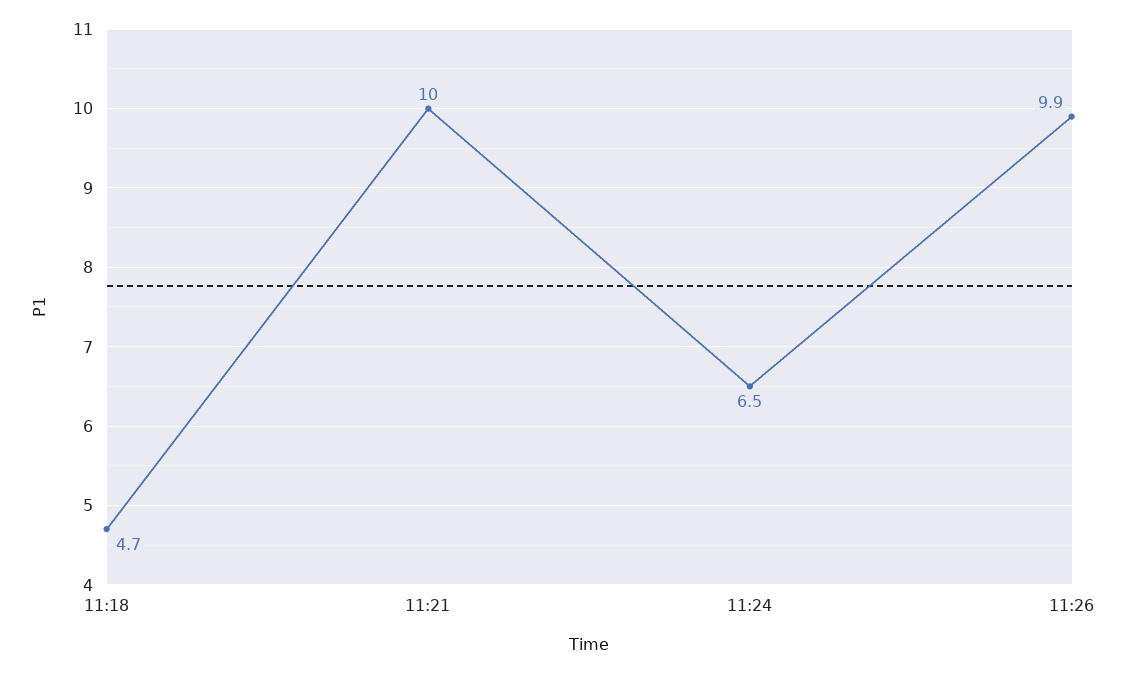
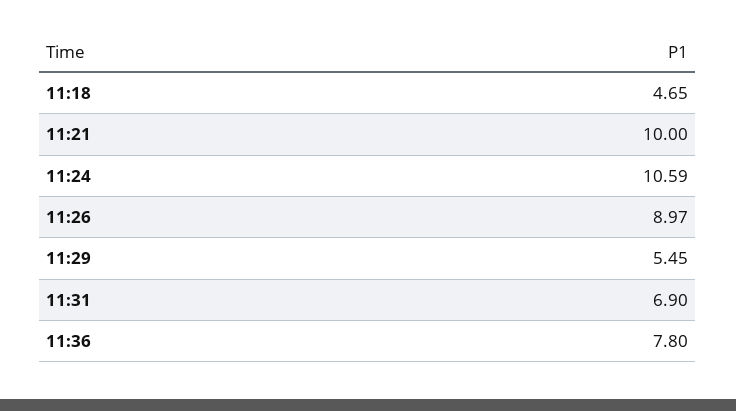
11:24: 6.5 -> 10.59
11:26: 9.9 -> 8.97
11:29: none -> 5.45
11:31: none -> 6.9
11:36: none -> 7.8

